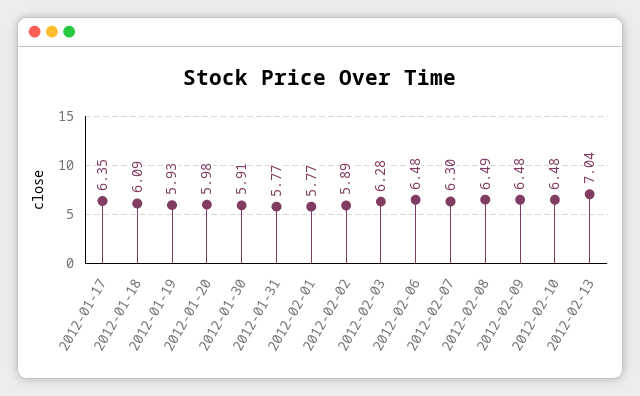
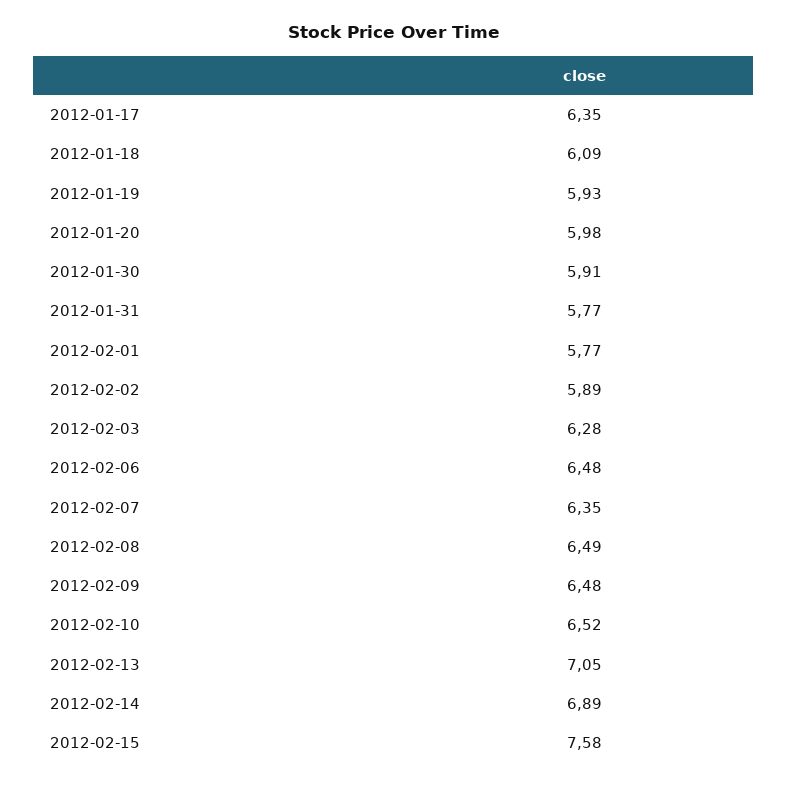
2012-02-07: 6.3 -> 6.35
2012-02-10: 6.48 -> 6.52
2012-02-13: 7.04 -> 7.05
2012-02-14: none -> 6.89
2012-02-15: none -> 7.58

